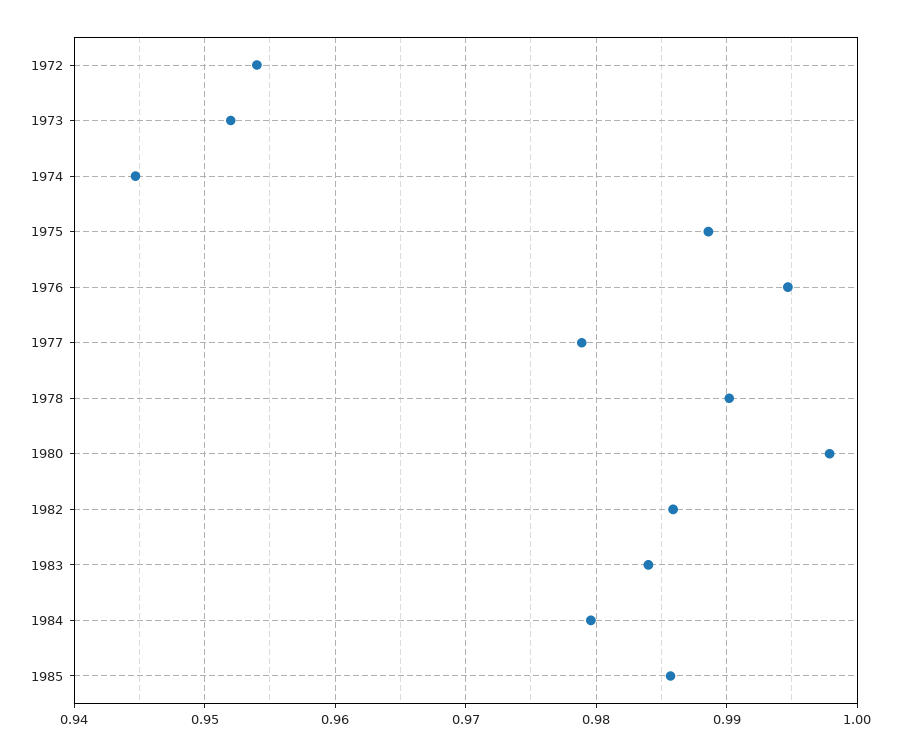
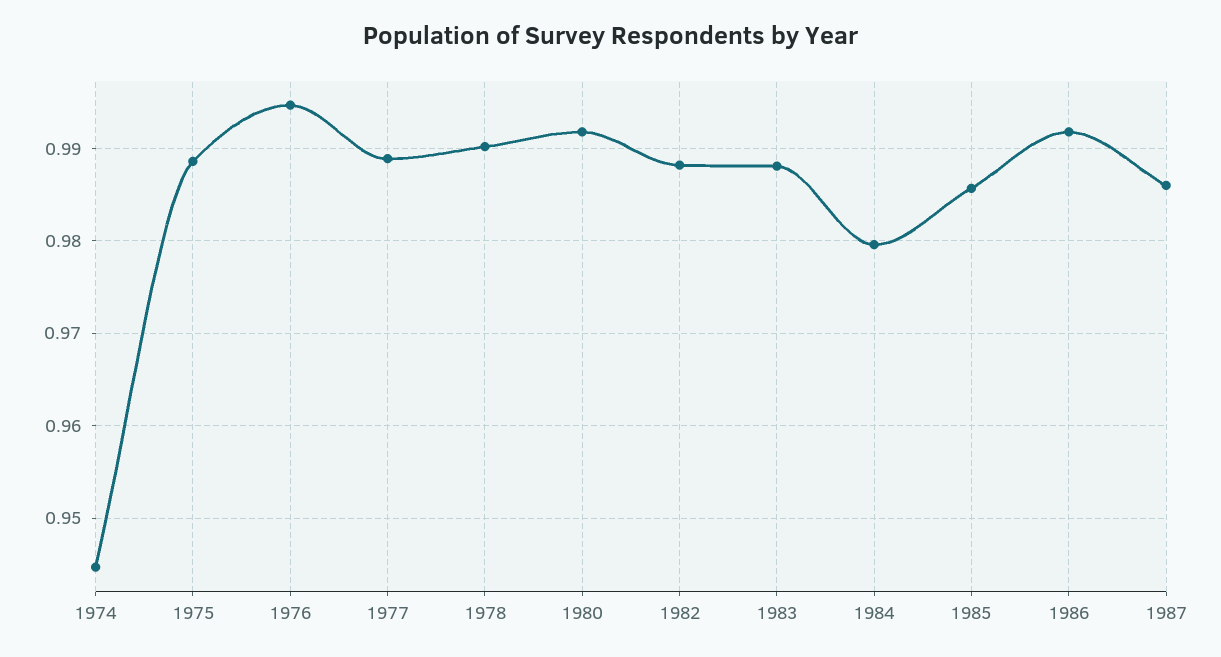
1972: 0.954 -> none
1973: 0.952 -> none
1977: 0.979 -> 0.989
1980: 0.998 -> 0.992
1982: 0.986 -> 0.988
1983: 0.984 -> 0.988
1986: none -> 0.992
1987: none -> 0.986

